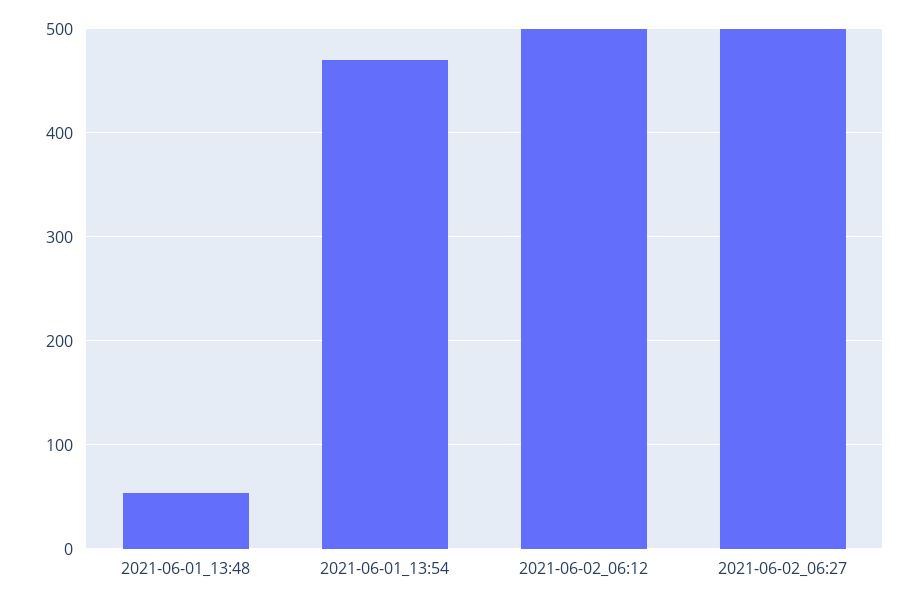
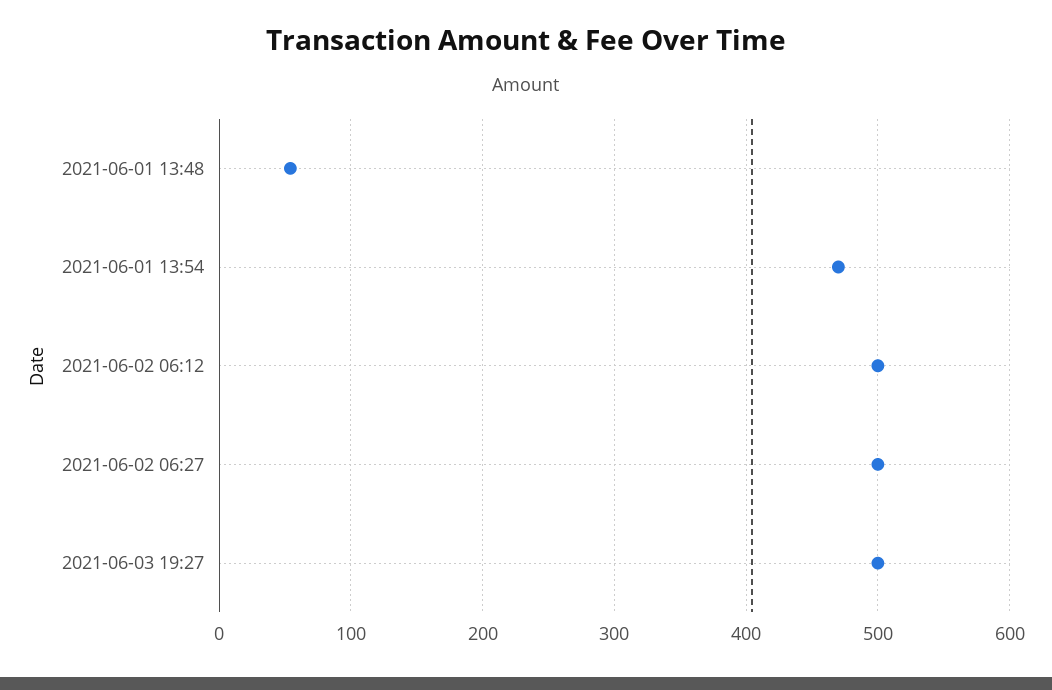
2021-06-03 19:27: none -> 500

